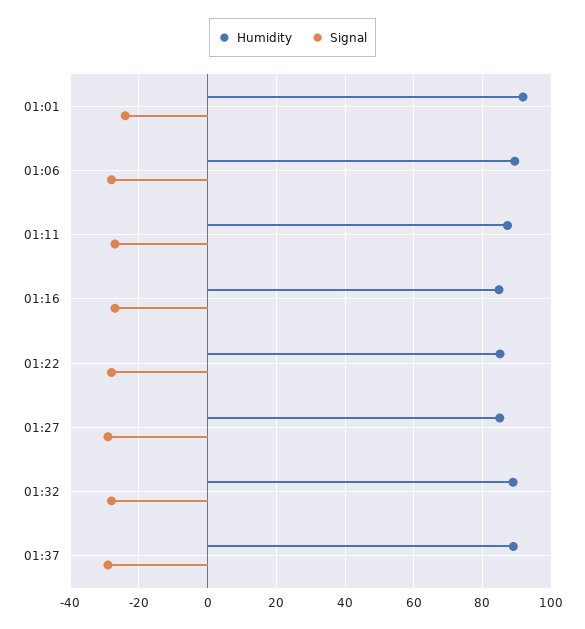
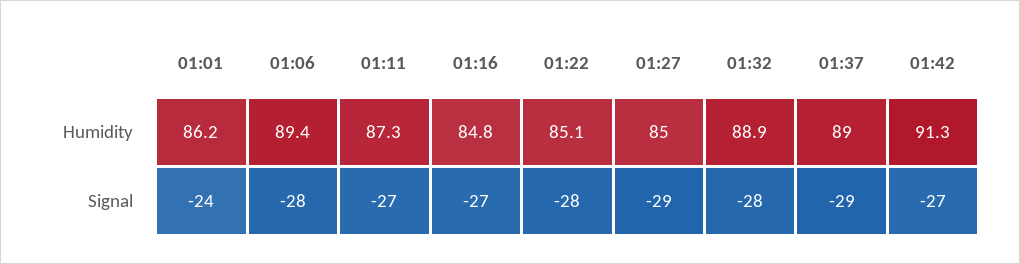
Humidity, 01:01: 92 -> 86.2
Humidity, 01:42: none -> 91.3
Signal, 01:42: none -> -27

